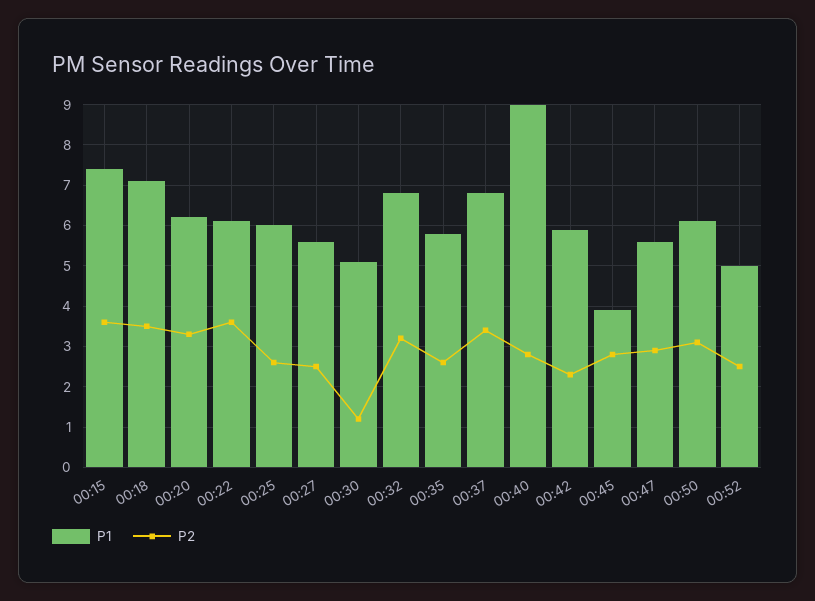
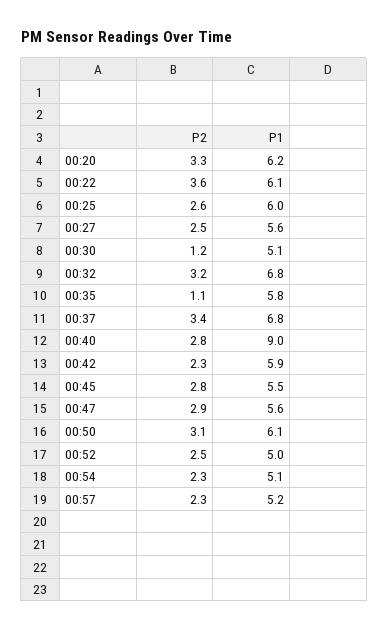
P1, 00:15: 7.5 -> none
P2, 00:15: 3.5 -> none
P1, 00:18: 7 -> none
P2, 00:18: 3.5 -> none
P2, 00:35: 2.5 -> 1.1
P1, 00:45: 4 -> 5.5
P2, 00:54: none -> 2.3
P1, 00:54: none -> 5.1
P2, 00:57: none -> 2.3
P1, 00:57: none -> 5.2

